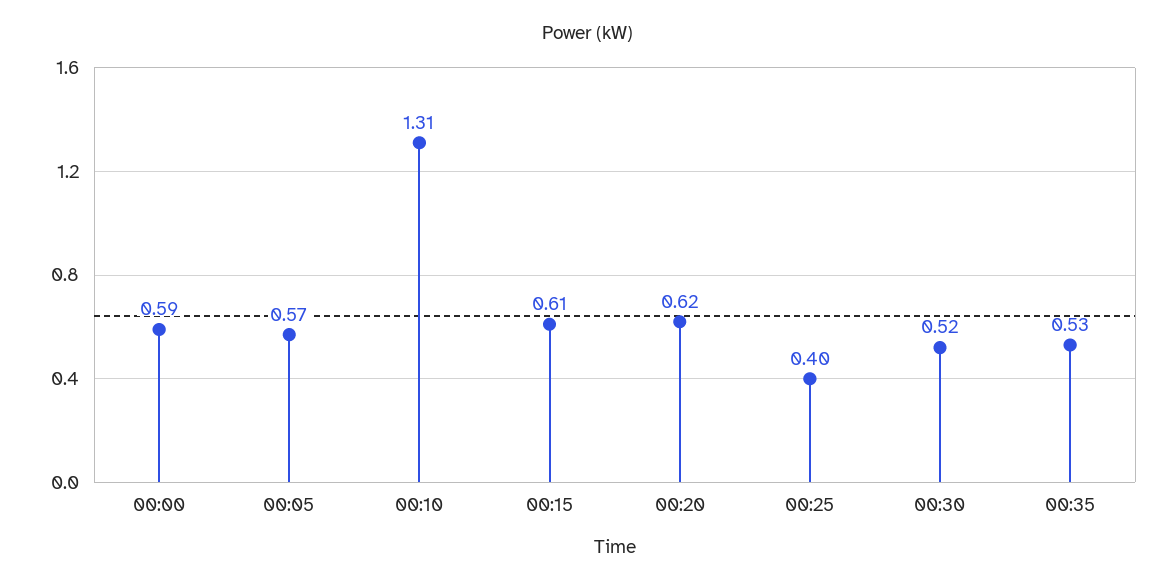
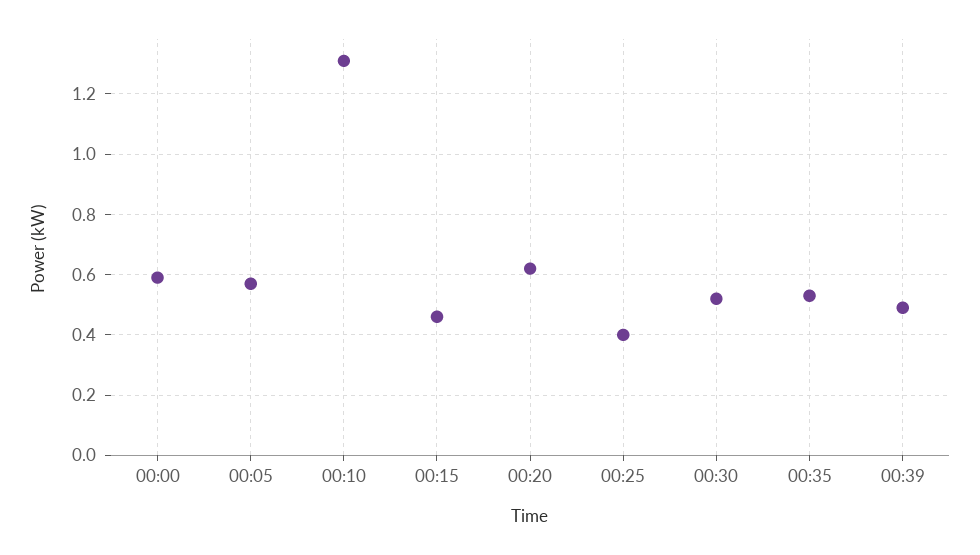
00:15: 0.61 -> 0.45
00:39: none -> 0.5

